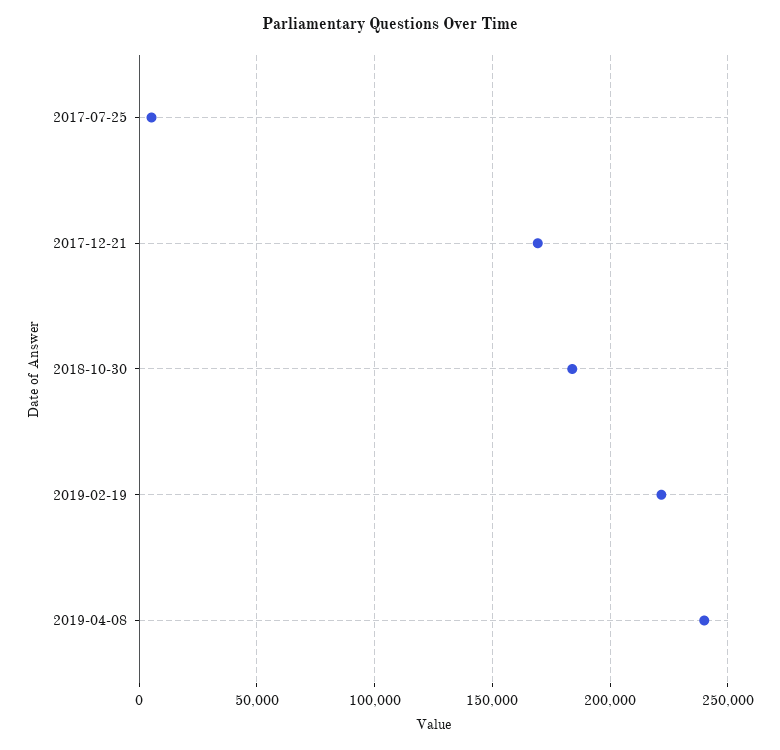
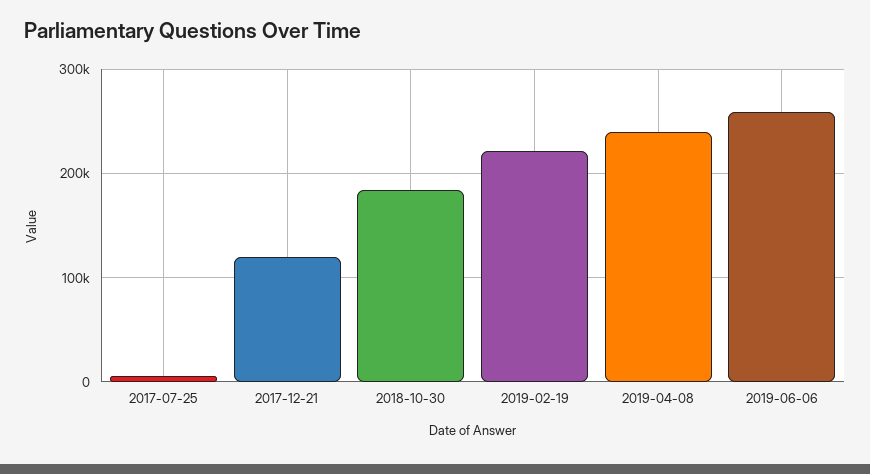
2017-12-21: 170000 -> 120000
2019-06-06: none -> 260000

